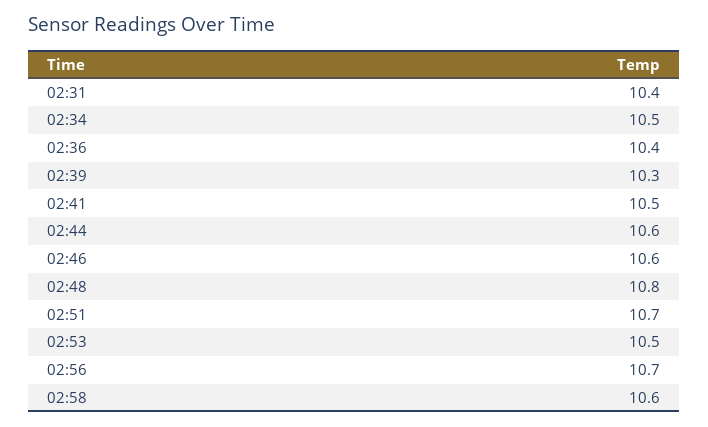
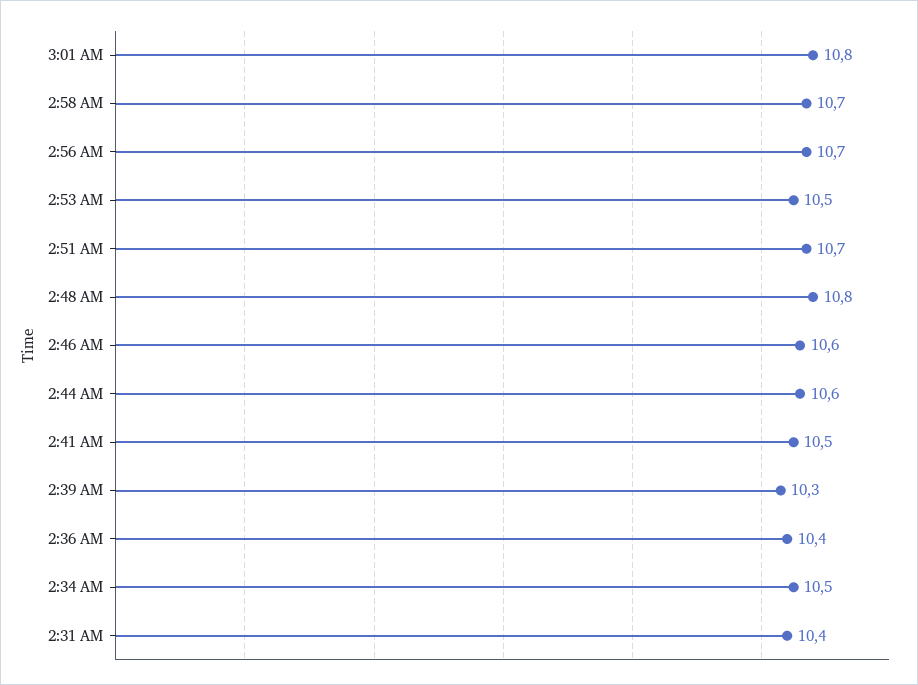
02:58: 10.6 -> 10.7
3:01 AM: none -> 10.8

